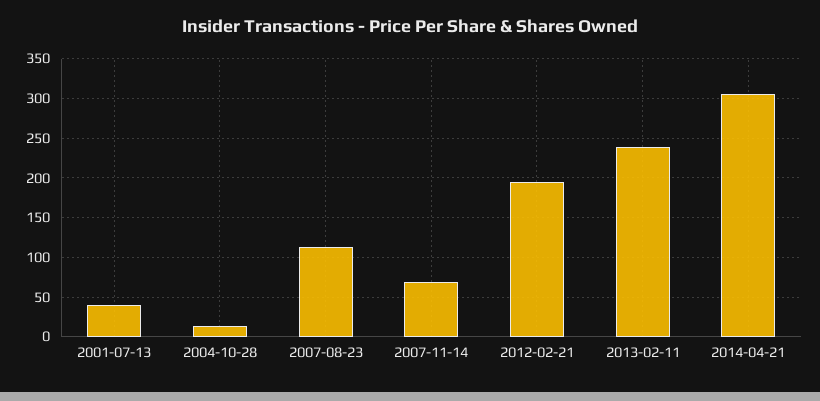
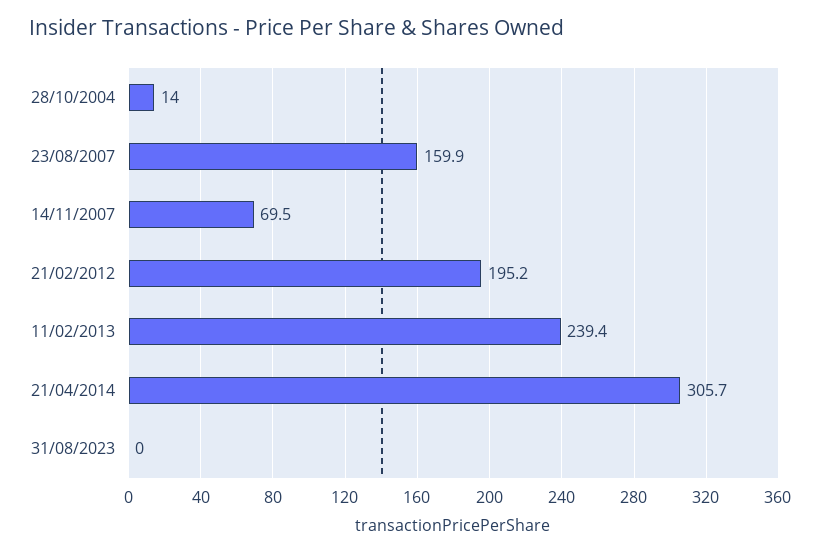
2001-07-13: 40 -> none
2007-08-23: 110 -> 159.9
31/08/2023: none -> 0

